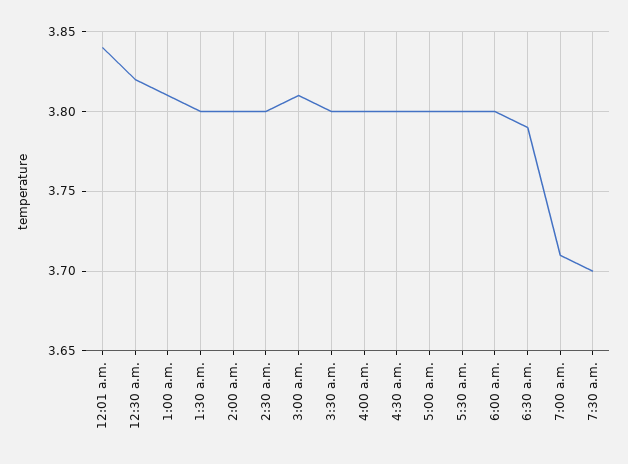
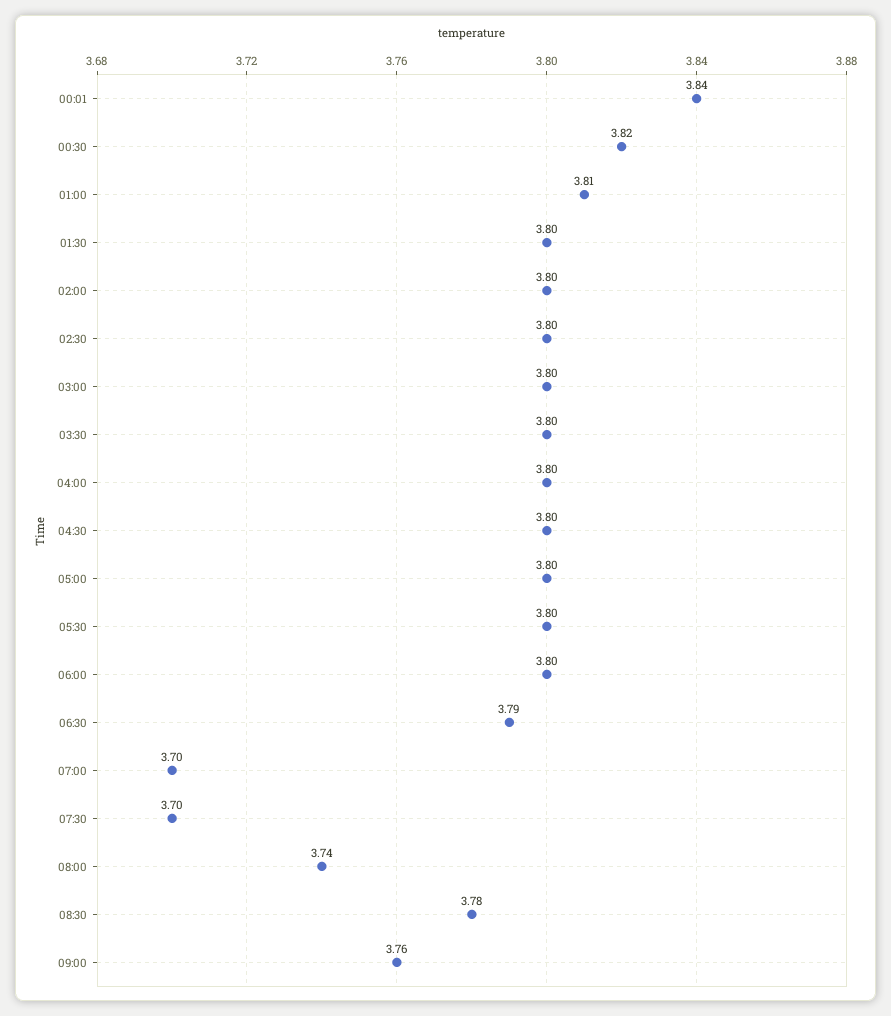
3:00 a.m.: 3.81 -> 3.8
7:00 a.m.: 3.71 -> 3.7
08:00: none -> 3.74
08:30: none -> 3.78
09:00: none -> 3.76

